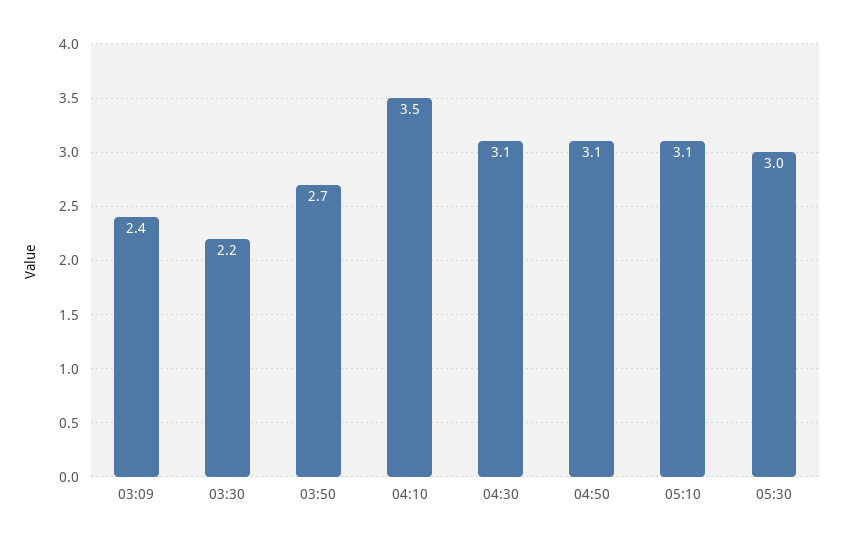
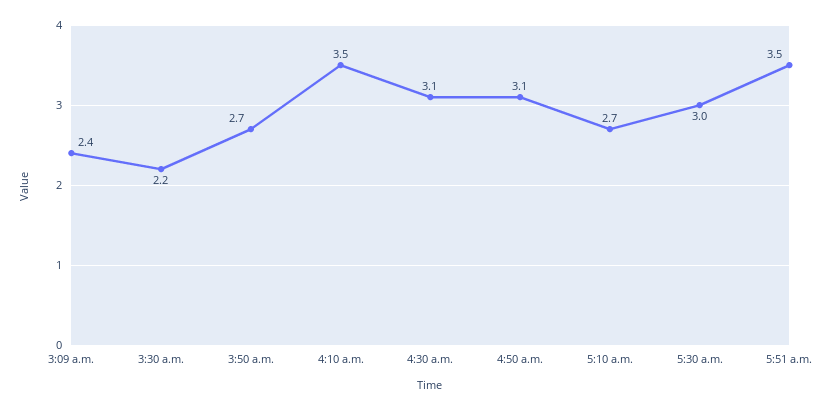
05:10: 3.1 -> 2.7
5:51 a.m.: none -> 3.5

